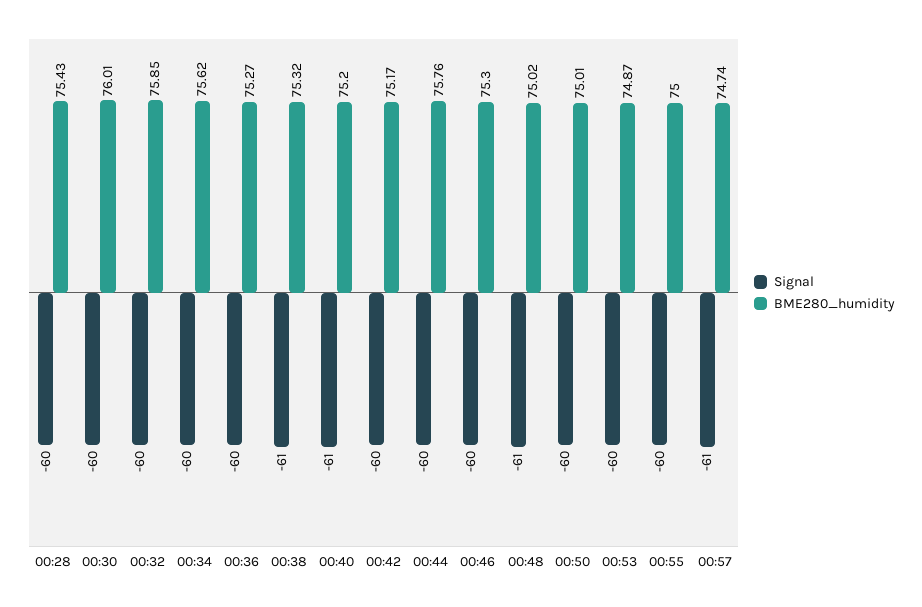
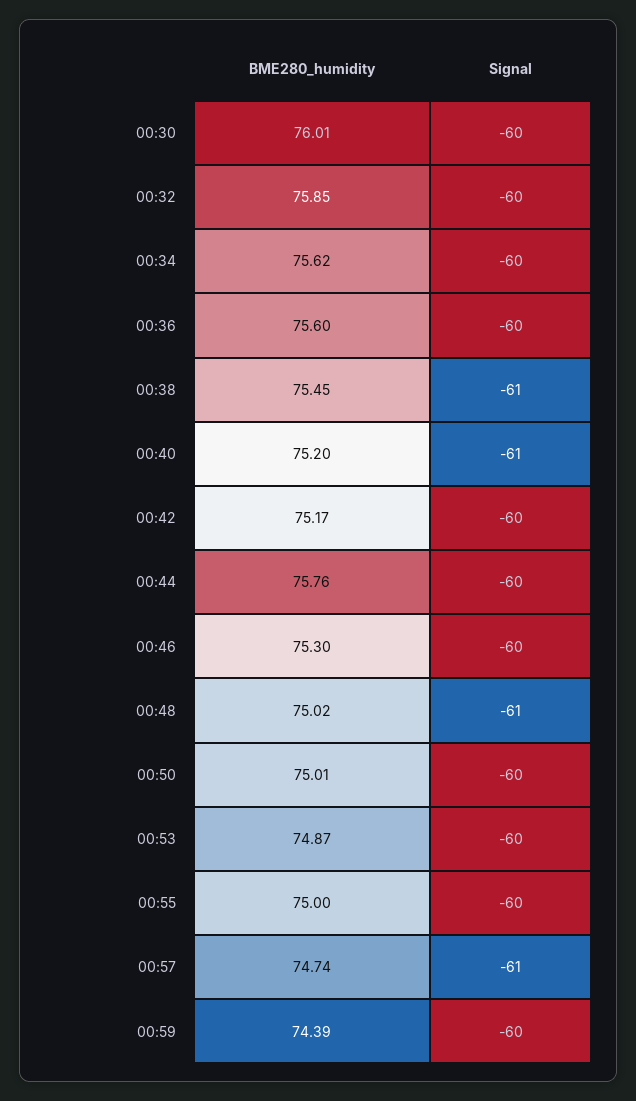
Signal, 00:28: -60 -> none
BME280_humidity, 00:28: 75.43 -> none
BME280_humidity, 00:36: 75.27 -> 75.6
BME280_humidity, 00:38: 75.32 -> 75.45
BME280_humidity, 00:59: none -> 74.39
Signal, 00:59: none -> -60

